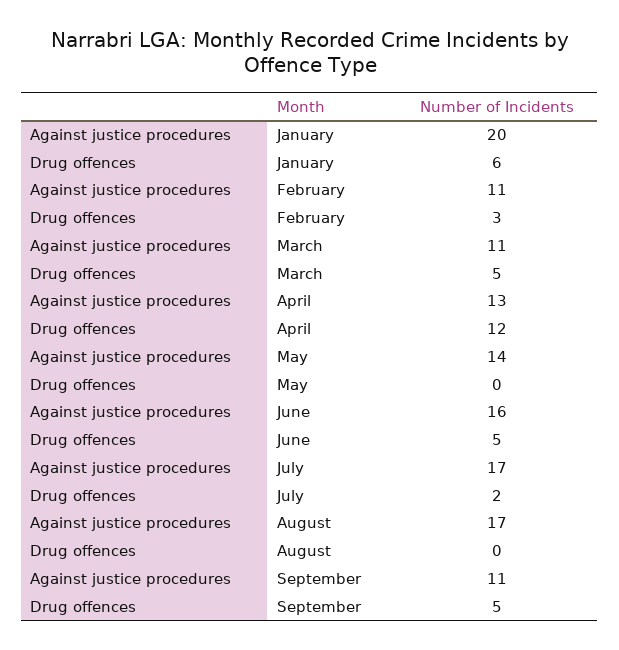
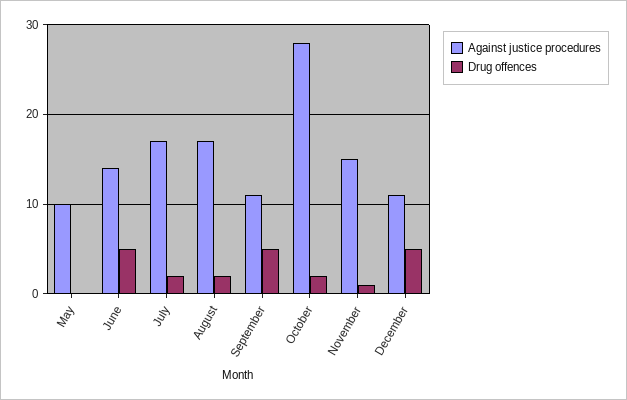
Against justice procedures, January: 20 -> none
Drug offences, January: 6 -> none
Against justice procedures, February: 11 -> none
Drug offences, February: 3 -> none
Against justice procedures, March: 11 -> none
Drug offences, March: 5 -> none
Against justice procedures, April: 13 -> none
Drug offences, April: 12 -> none
Against justice procedures, May: 14 -> 10
Against justice procedures, June: 16 -> 14
Drug offences, August: 0 -> 2
Against justice procedures, October: none -> 28
Drug offences, October: none -> 2
Against justice procedures, November: none -> 15
Drug offences, November: none -> 1
Against justice procedures, December: none -> 11
Drug offences, December: none -> 5

